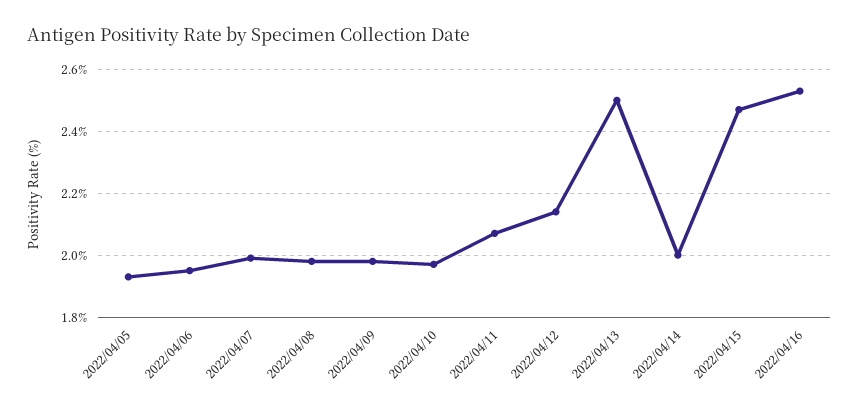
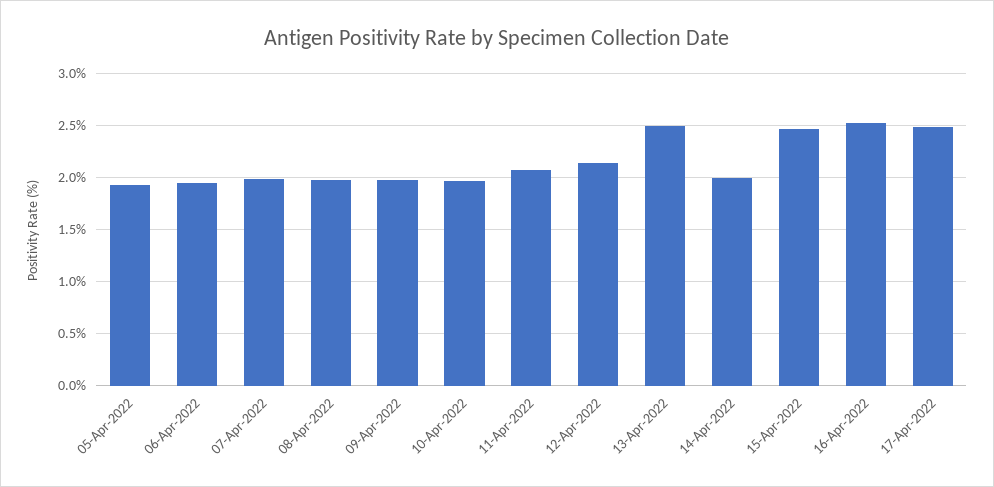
17-Apr-2022: none -> 2.5

